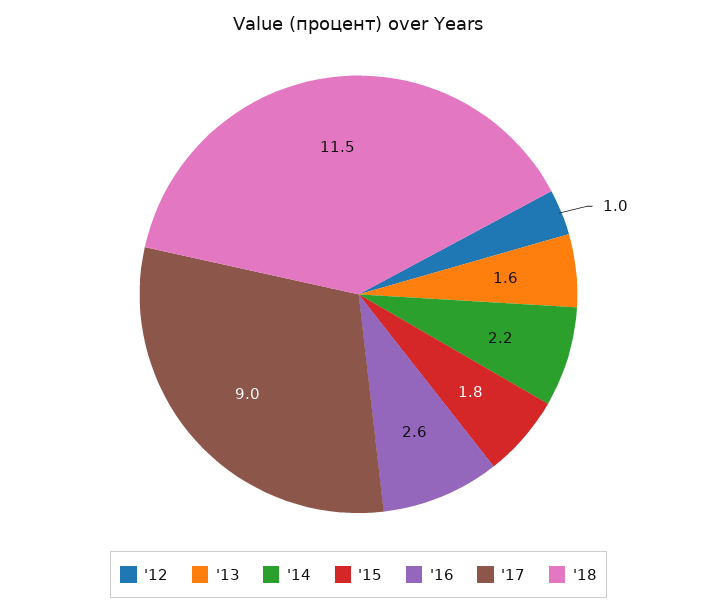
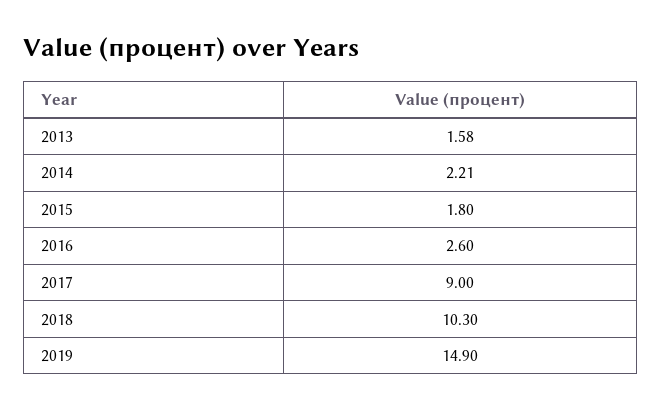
'12: 1 -> none
'18: 11.5 -> 10.3
2019: none -> 14.9

